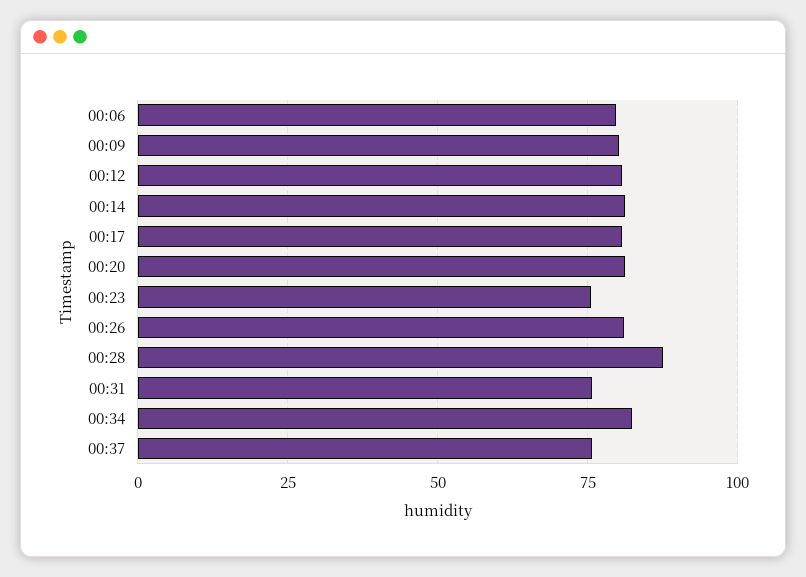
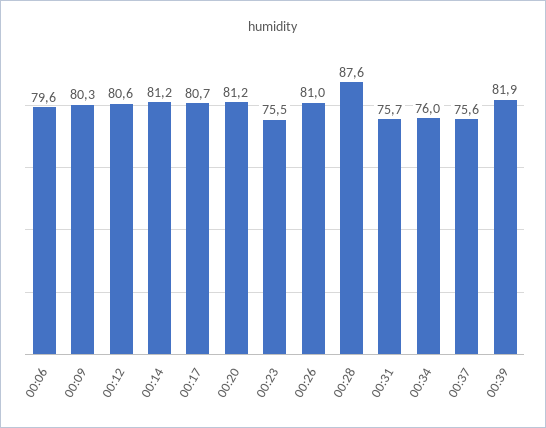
00:34: 82.5 -> 76
00:39: none -> 81.9

